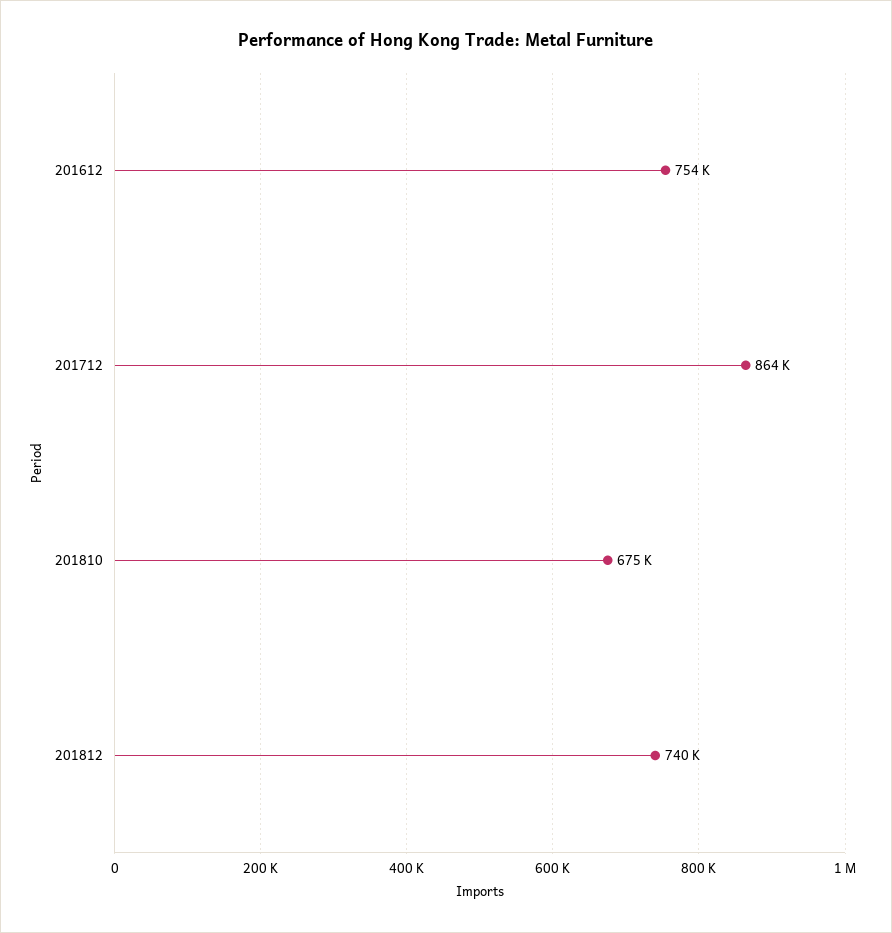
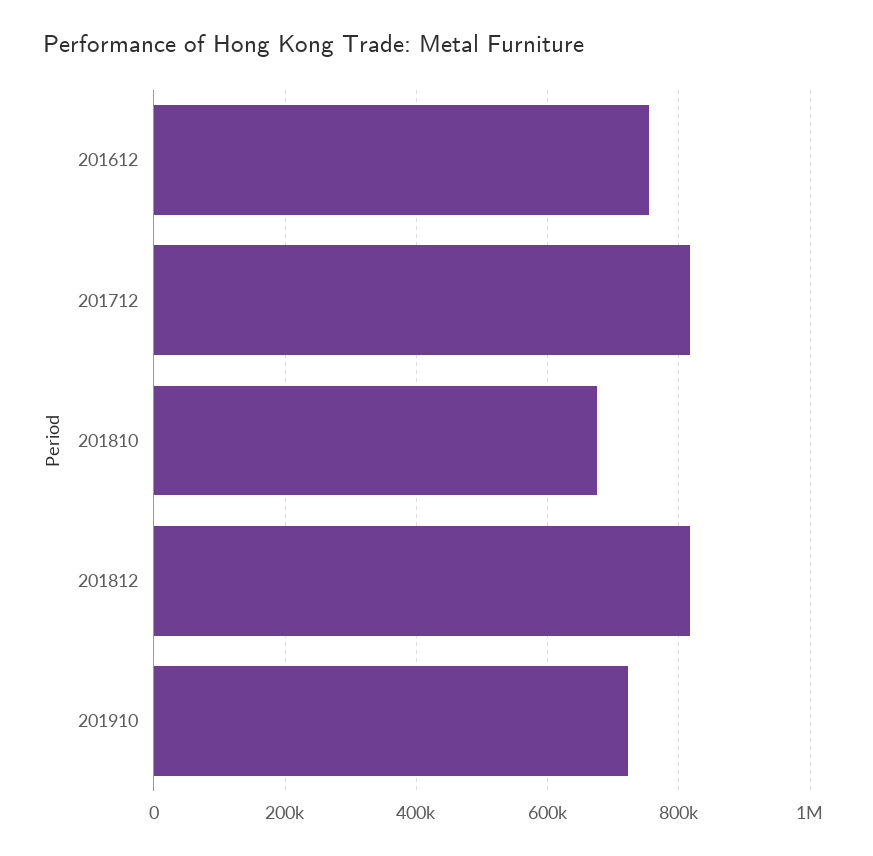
201712: 864000 -> 820000
201812: 740000 -> 820000
201910: none -> 720000

